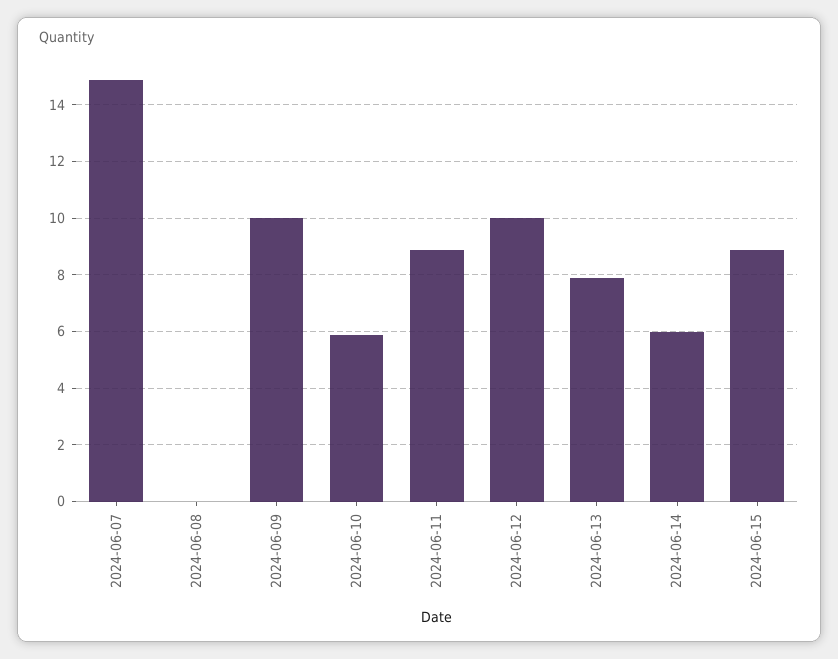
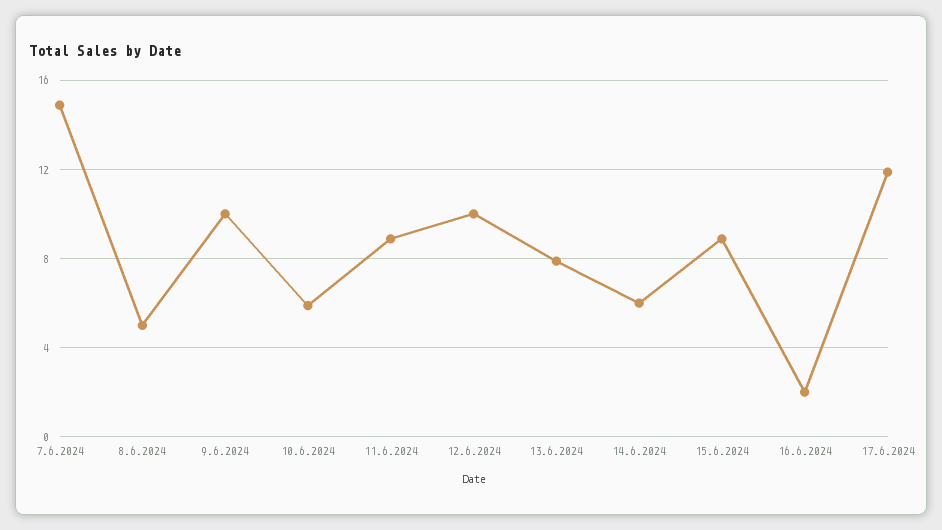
2024-06-08: 0 -> 5
16.6.2024: none -> 2
17.6.2024: none -> 12

